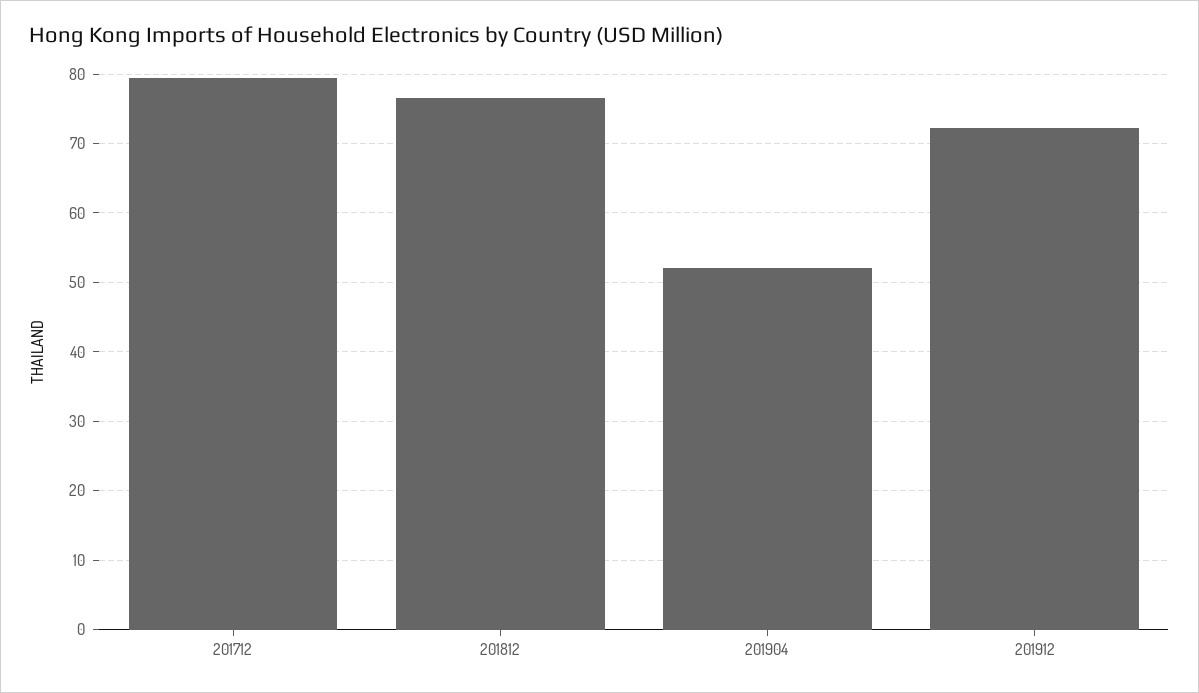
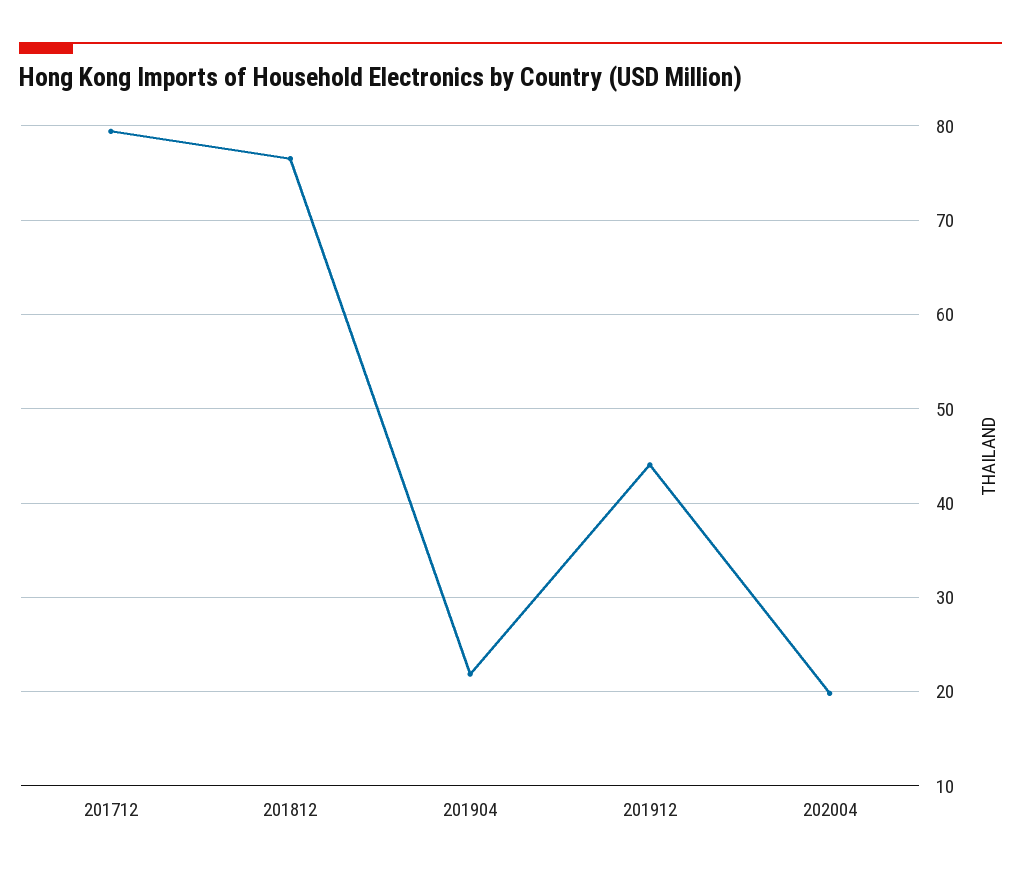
201904: 52 -> 22
201912: 72 -> 44
202004: none -> 20

